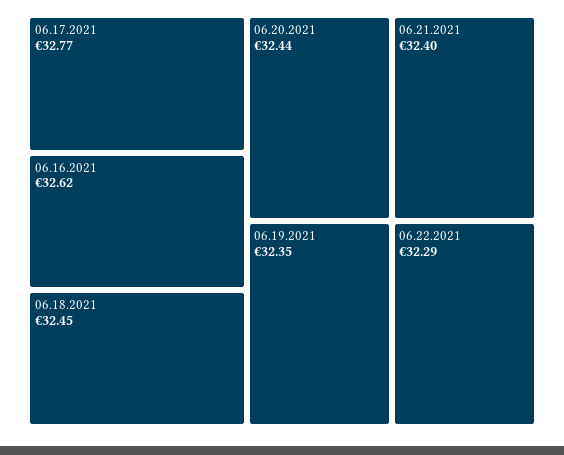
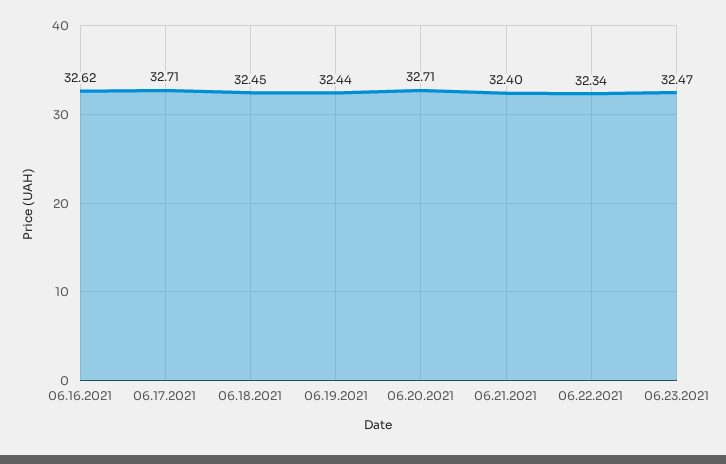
06.17.2021: 32.77 -> 32.71
06.20.2021: 32.44 -> 32.71
06.19.2021: 32.35 -> 32.44
06.22.2021: 32.29 -> 32.34
06.23.2021: none -> 32.47

